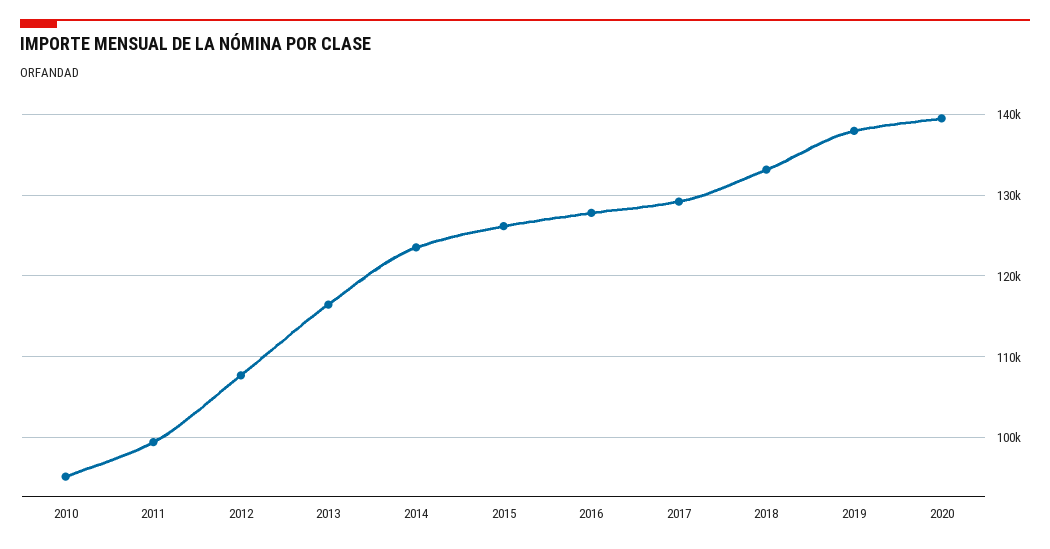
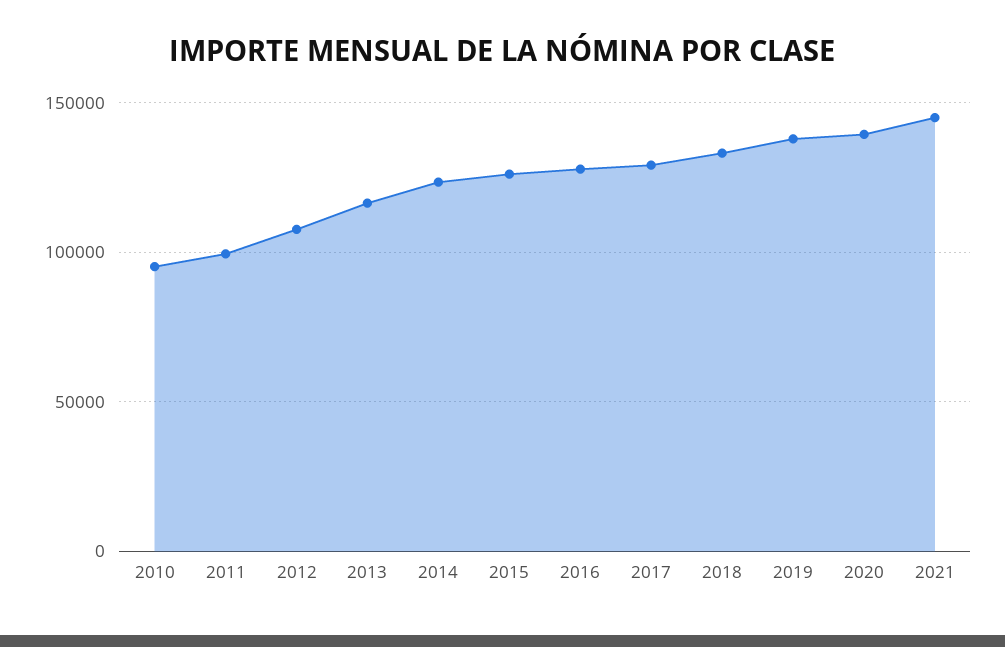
2021: none -> 145000

